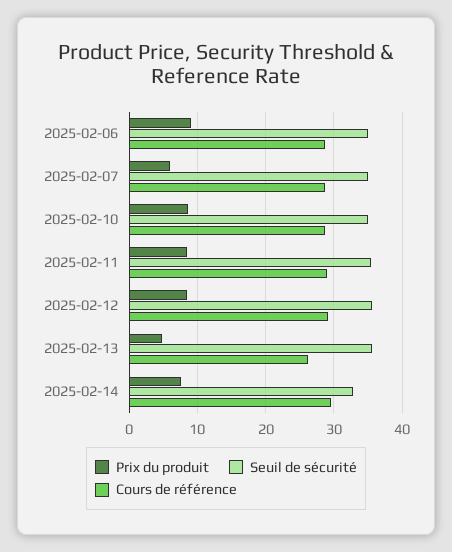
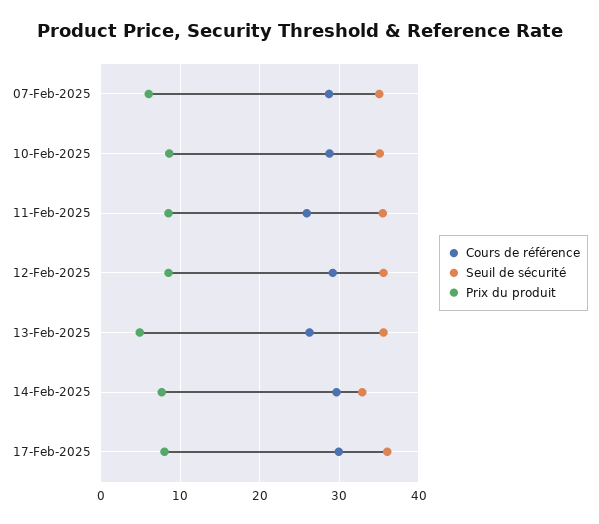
Prix du produit, 2025-02-06: 9 -> none
Seuil de sécurité, 2025-02-06: 35 -> none
Cours de référence, 2025-02-06: 29 -> none
Cours de référence, 2025-02-11: 29 -> 26
Cours de référence, 17-Feb-2025: none -> 30
Seuil de sécurité, 17-Feb-2025: none -> 36
Prix du produit, 17-Feb-2025: none -> 8

